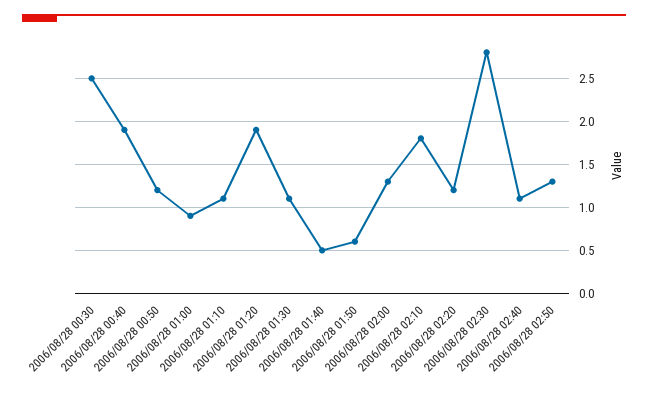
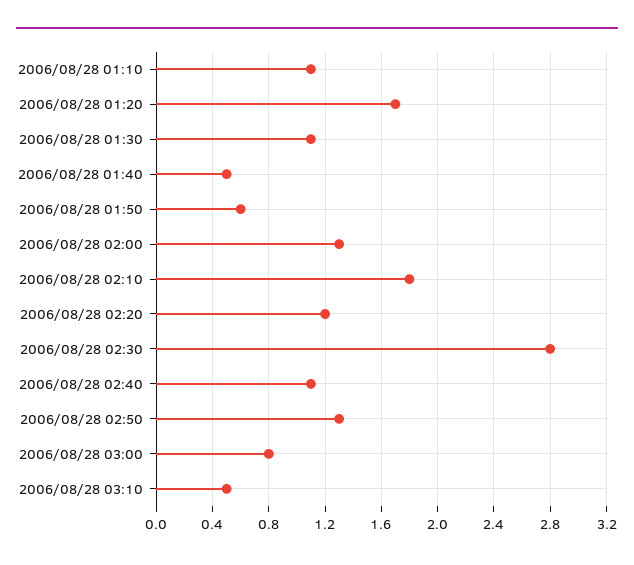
2006/08/28 00:30: 2.5 -> none
2006/08/28 00:40: 1.9 -> none
2006/08/28 00:50: 1.2 -> none
2006/08/28 01:00: 0.9 -> none
2006/08/28 01:20: 1.9 -> 1.7
2006/08/28 03:00: none -> 0.8
2006/08/28 03:10: none -> 0.5

